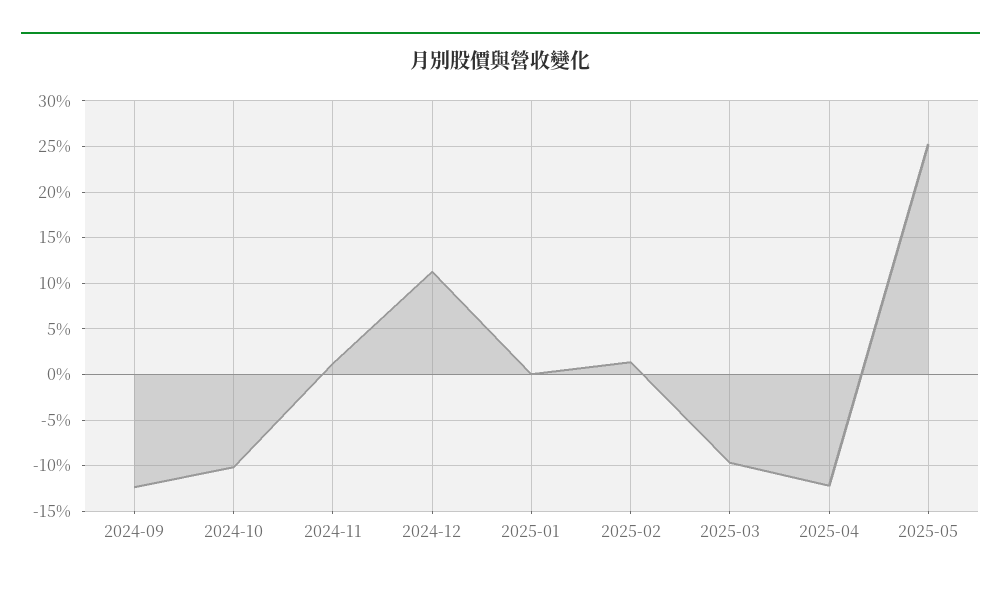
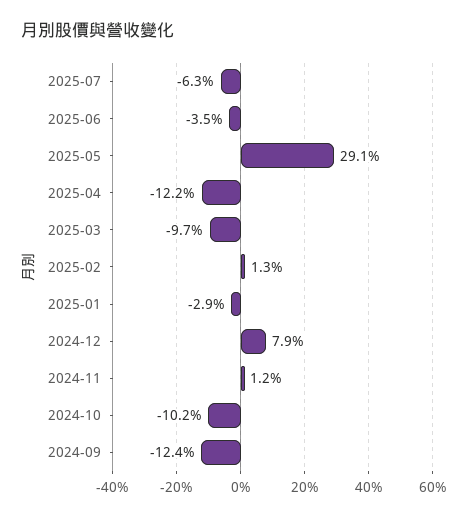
2024-12: 11 -> 7.9
2025-01: 0 -> -2.9
2025-05: 25 -> 29.1
2025-07: none -> -6.3
2025-06: none -> -3.5

